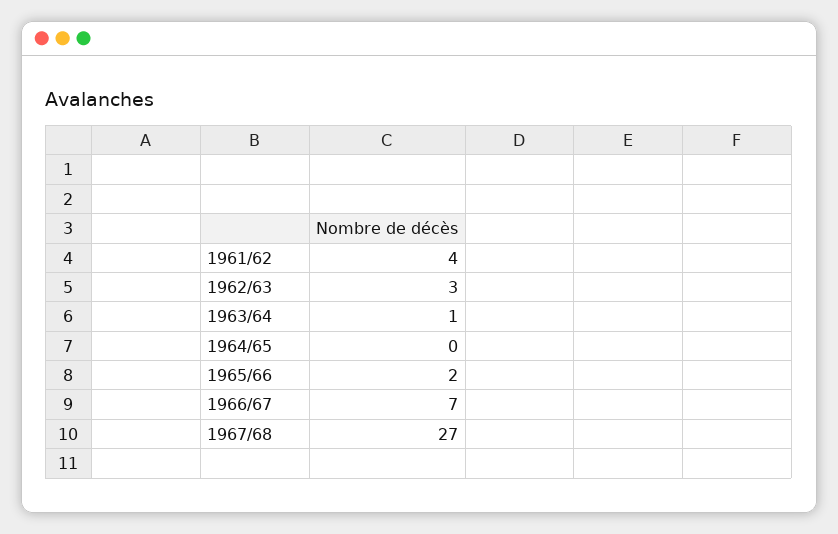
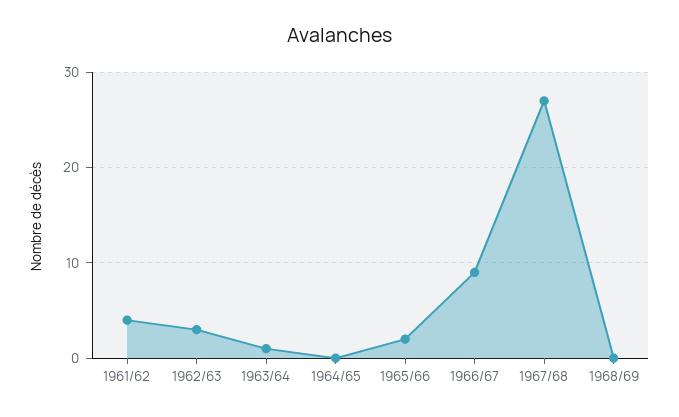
1966/67: 7 -> 9
1968/69: none -> 0

